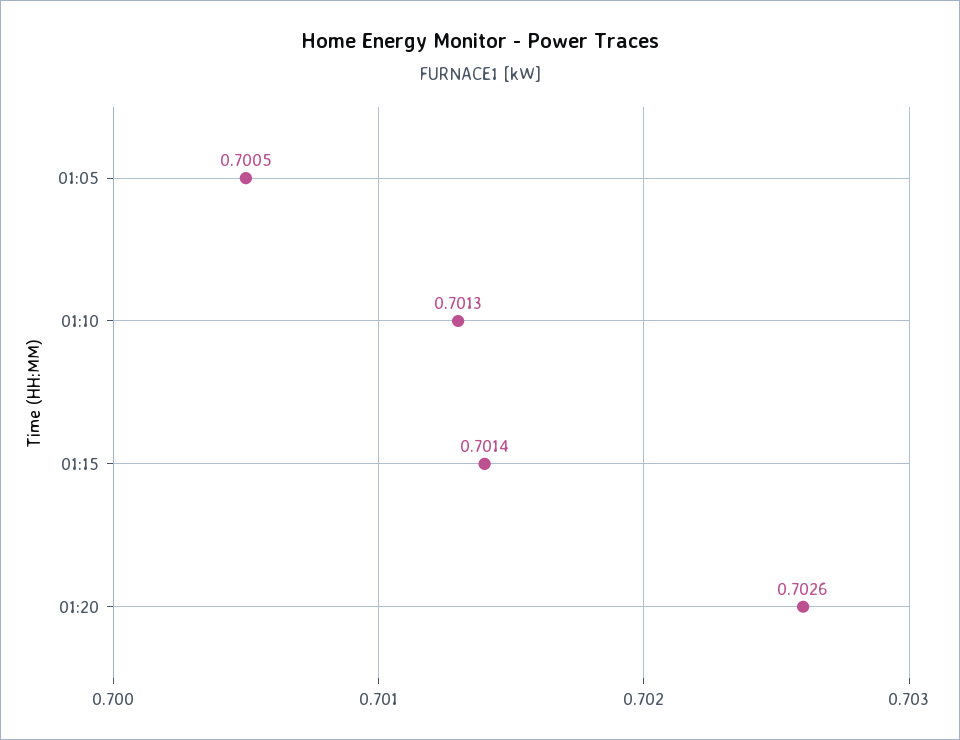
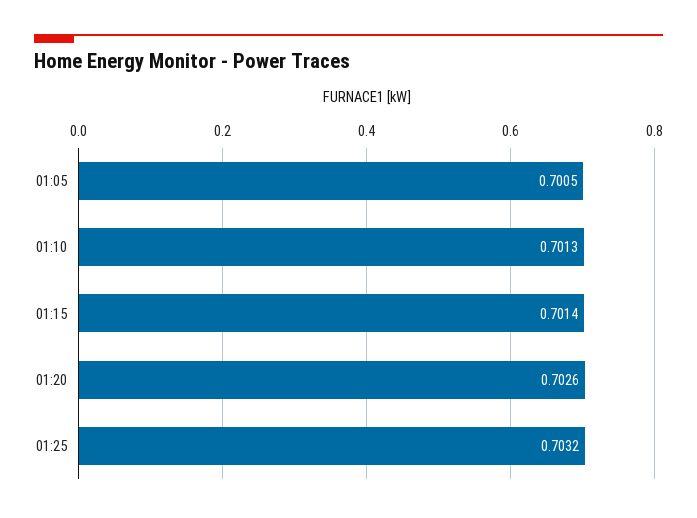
01:25: none -> 0.7032

